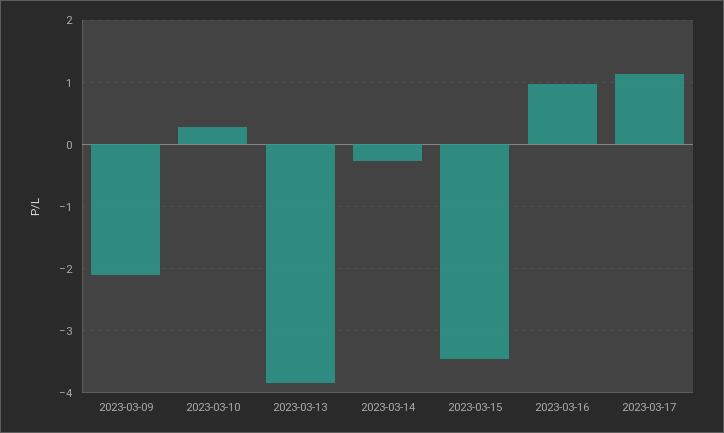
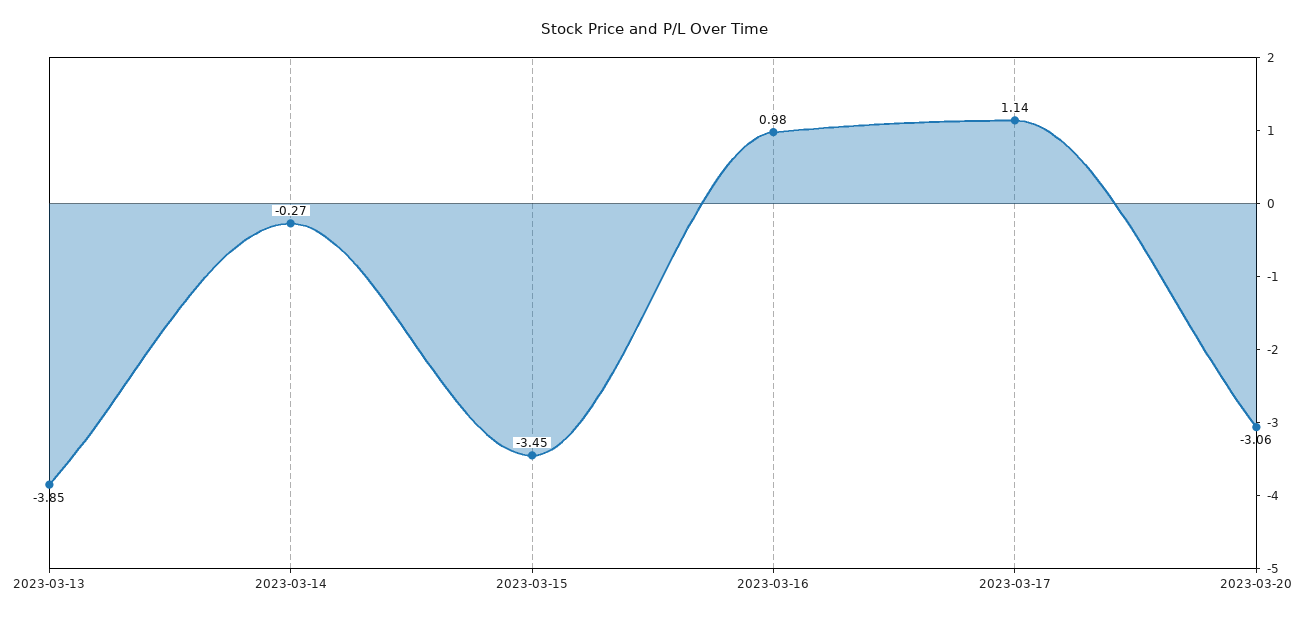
2023-03-09: -2.1 -> none
2023-03-10: 0.3 -> none
2023-03-20: none -> -3.06

